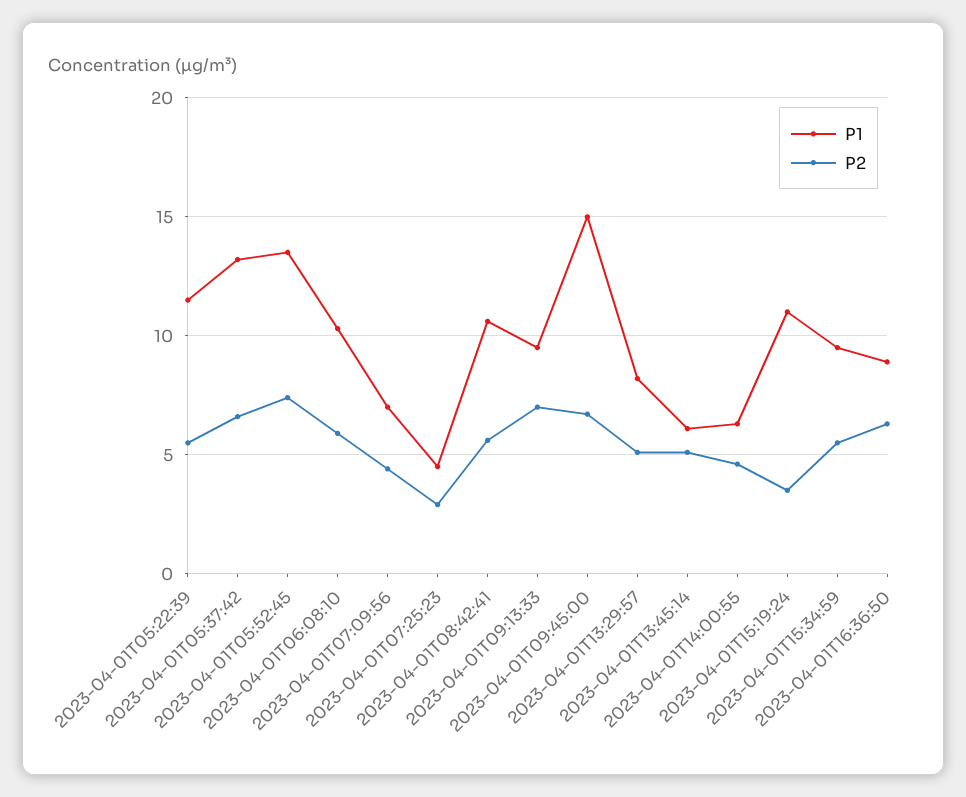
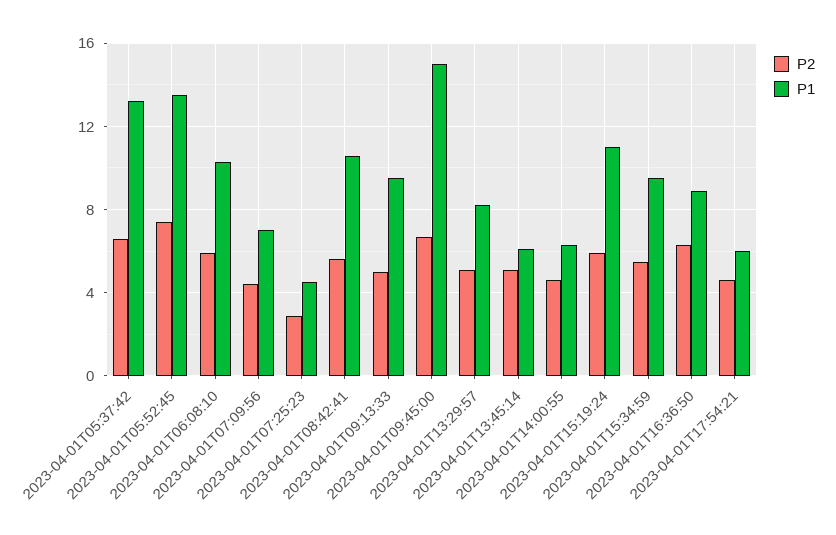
P1, 2023-04-01T05:22:39: 11.5 -> none
P2, 2023-04-01T05:22:39: 5.5 -> none
P2, 2023-04-01T09:13:33: 7 -> 5
P2, 2023-04-01T15:19:24: 3.5 -> 6
P2, 2023-04-01T17:54:21: none -> 4.5
P1, 2023-04-01T17:54:21: none -> 6

